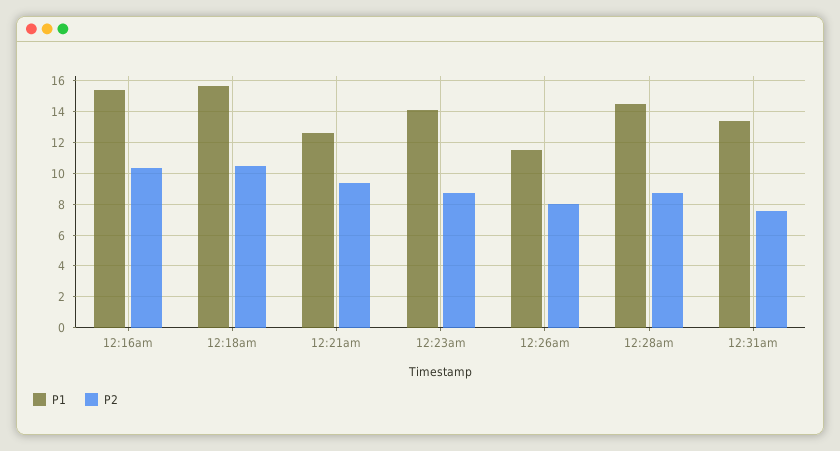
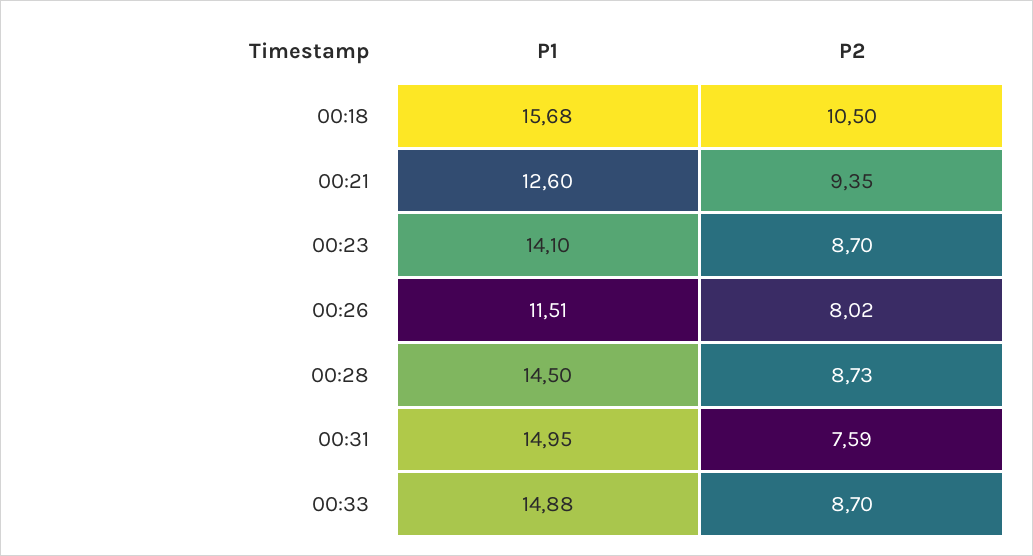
P1, 12:16am: 15.5 -> none
P2, 12:16am: 10.5 -> none
P1, 12:31am: 13.5 -> 14.95
P1, 00:33: none -> 14.88
P2, 00:33: none -> 8.7

